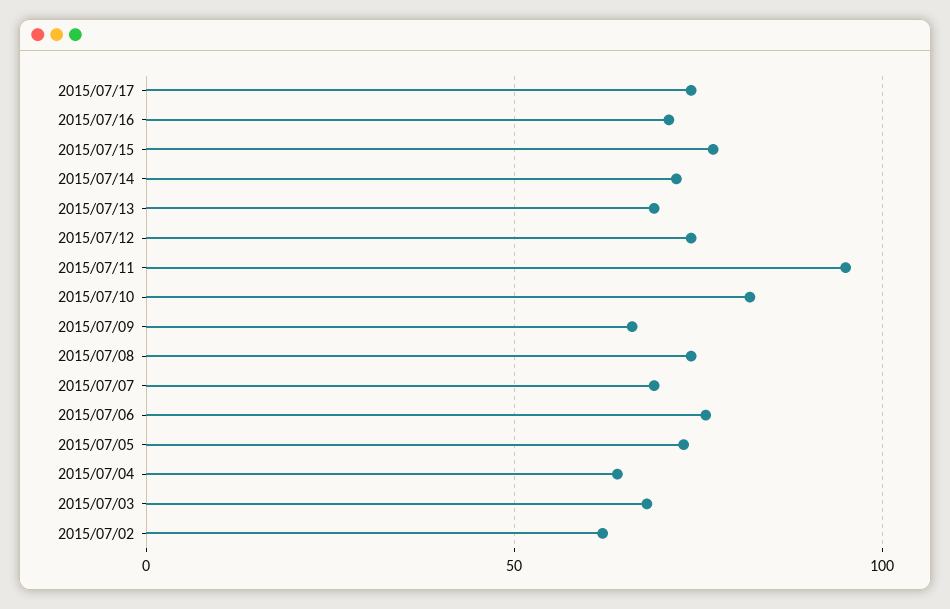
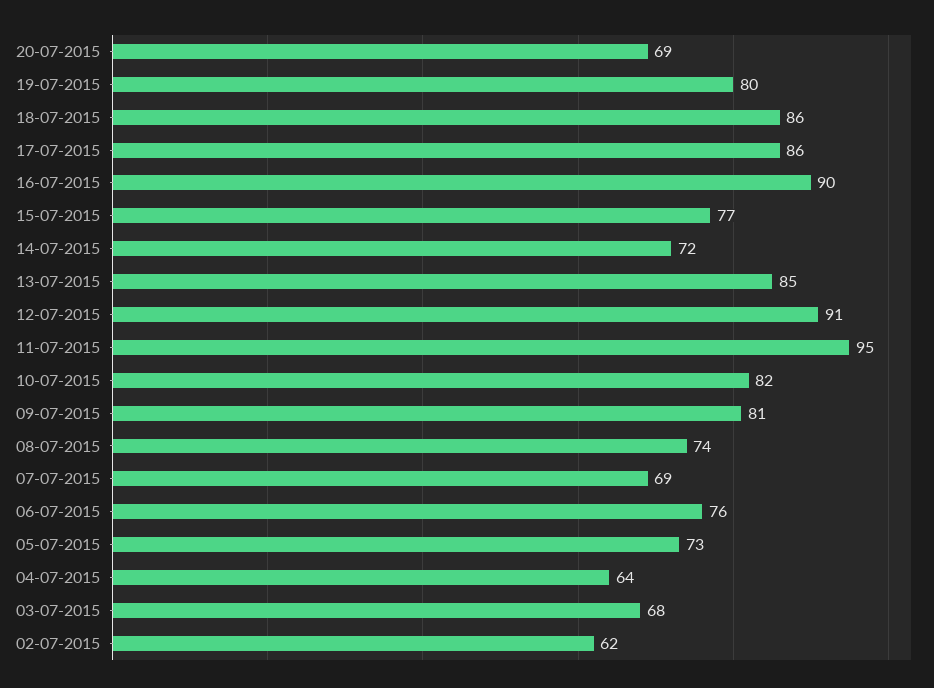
2015/07/17: 75 -> 86
2015/07/16: 70 -> 90
2015/07/13: 70 -> 85
2015/07/12: 75 -> 91
2015/07/09: 65 -> 81
20-07-2015: none -> 69
19-07-2015: none -> 80
18-07-2015: none -> 86

